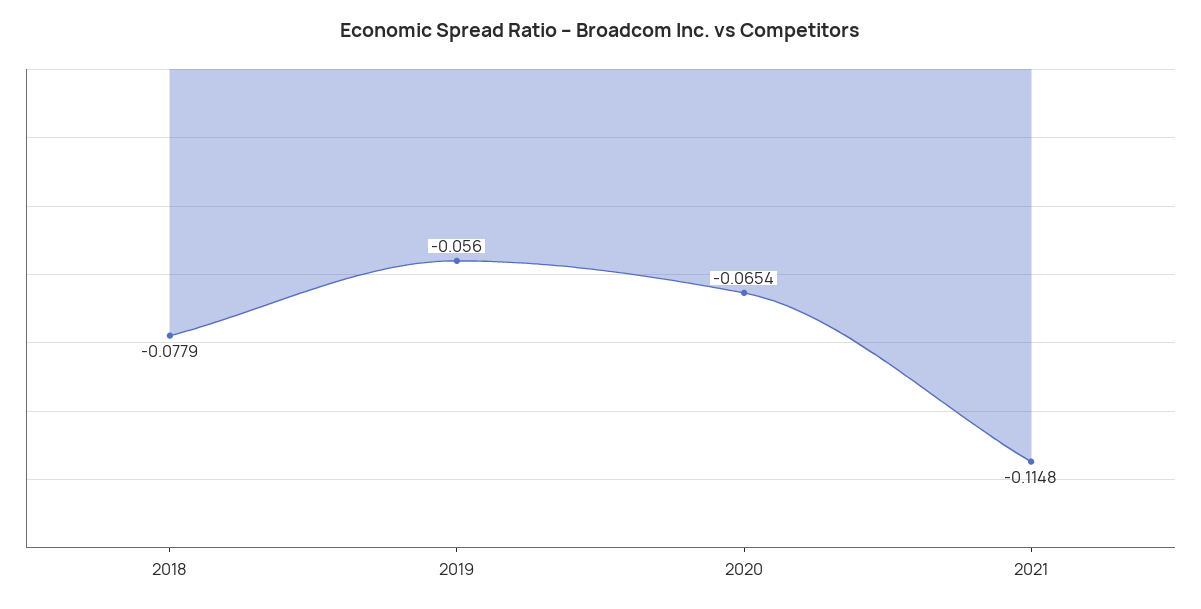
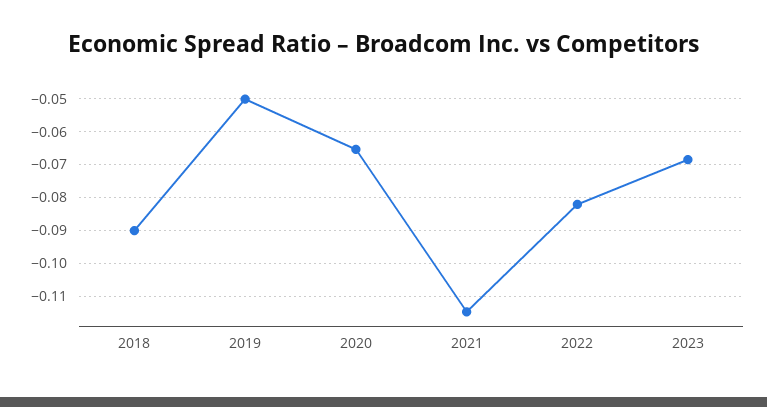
2018: -0.0779 -> -0.09
2019: -0.056 -> -0.05
2022: none -> -0.082
2023: none -> -0.068

